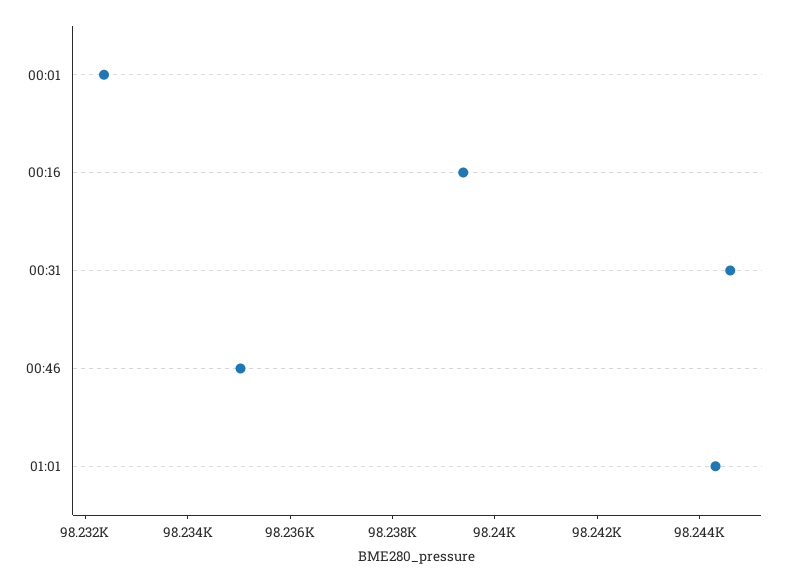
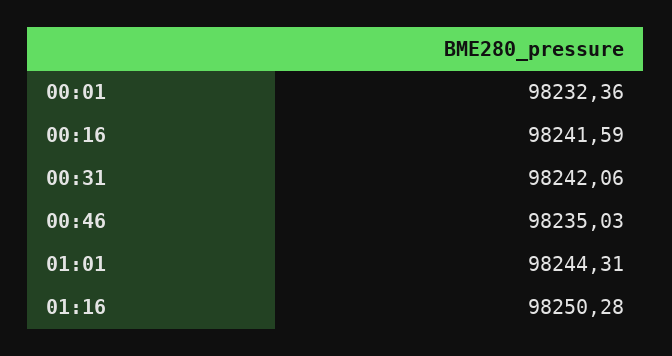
00:16: 98239.5 -> 98241.59
00:31: 98244.5 -> 98242.06
01:16: none -> 98250.28

